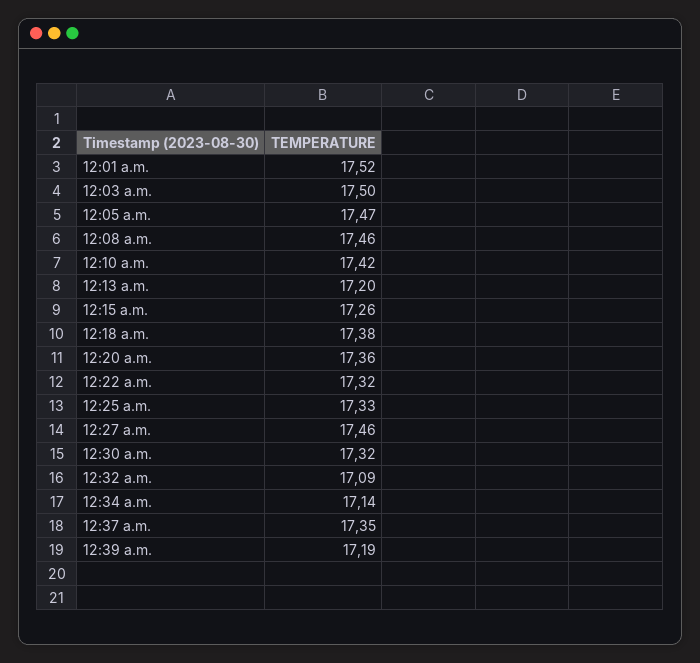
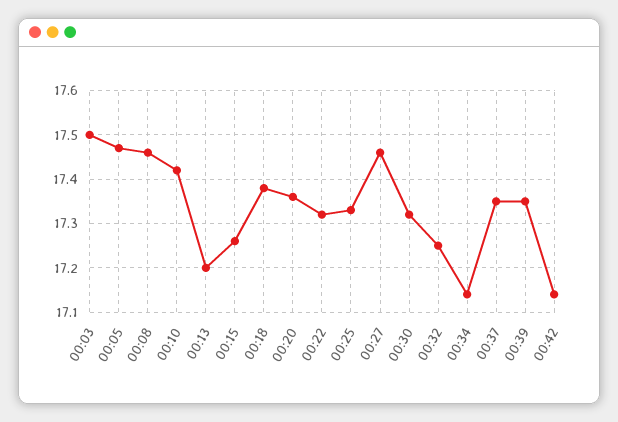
12:01 a.m.: 17.52 -> none
12:32 a.m.: 17.09 -> 17.25
12:39 a.m.: 17.19 -> 17.35
00:42: none -> 17.15

